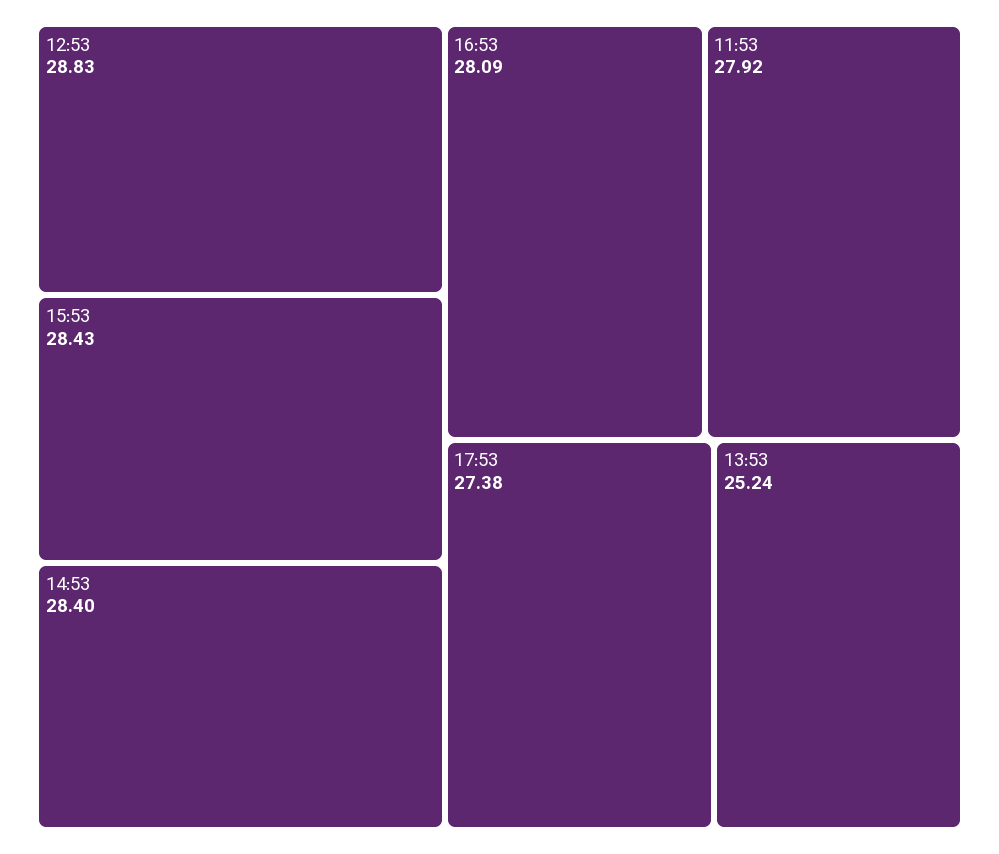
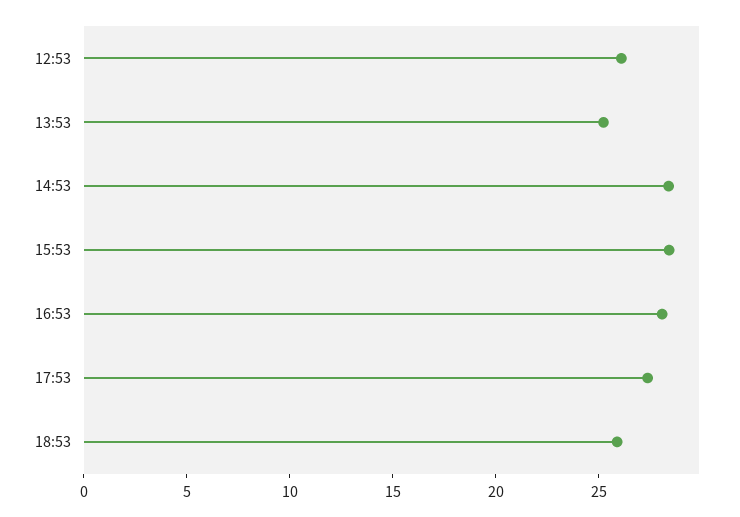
12:53: 28.83 -> 26
11:53: 27.92 -> none
18:53: none -> 26

